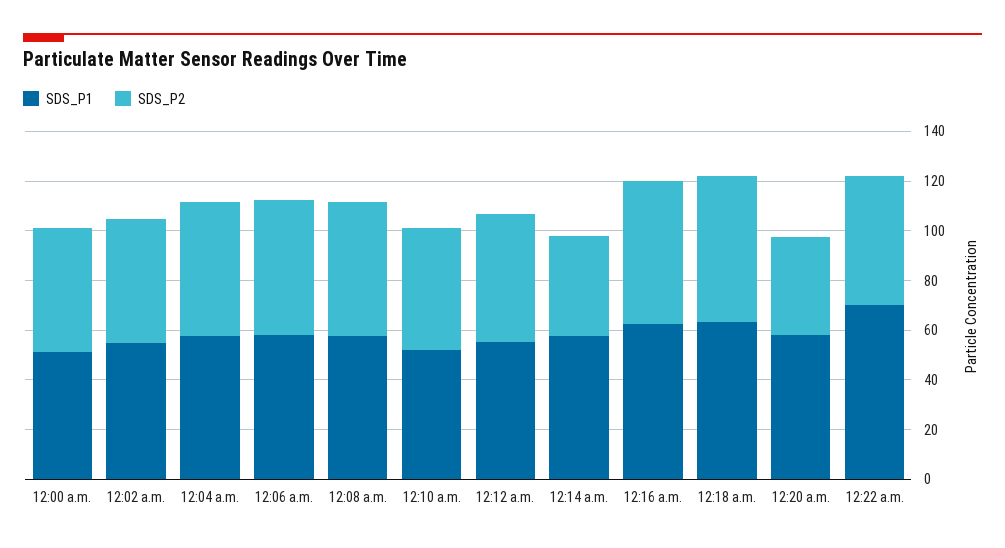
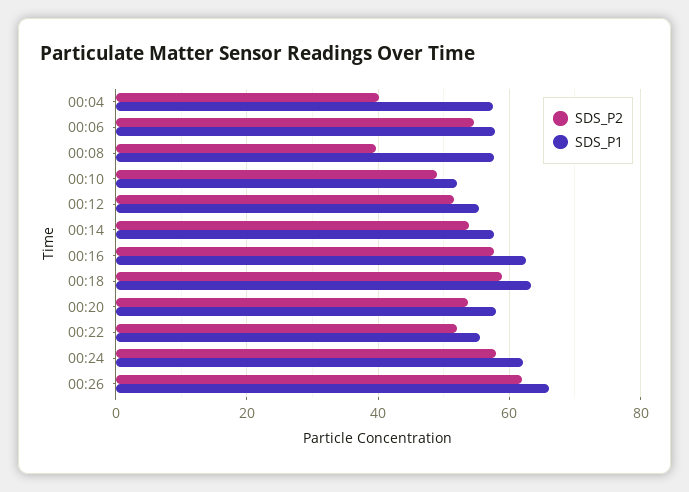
SDS_P1, 12:00 a.m.: 50 -> none
SDS_P2, 12:00 a.m.: 50 -> none
SDS_P1, 12:02 a.m.: 55 -> none
SDS_P2, 12:02 a.m.: 50 -> none
SDS_P2, 12:04 a.m.: 55 -> 40
SDS_P2, 12:08 a.m.: 55 -> 40
SDS_P2, 12:14 a.m.: 40 -> 54
SDS_P2, 12:20 a.m.: 40 -> 54
SDS_P1, 12:22 a.m.: 70 -> 56
SDS_P2, 00:24: none -> 58
SDS_P1, 00:24: none -> 62
SDS_P2, 00:26: none -> 62
SDS_P1, 00:26: none -> 66

